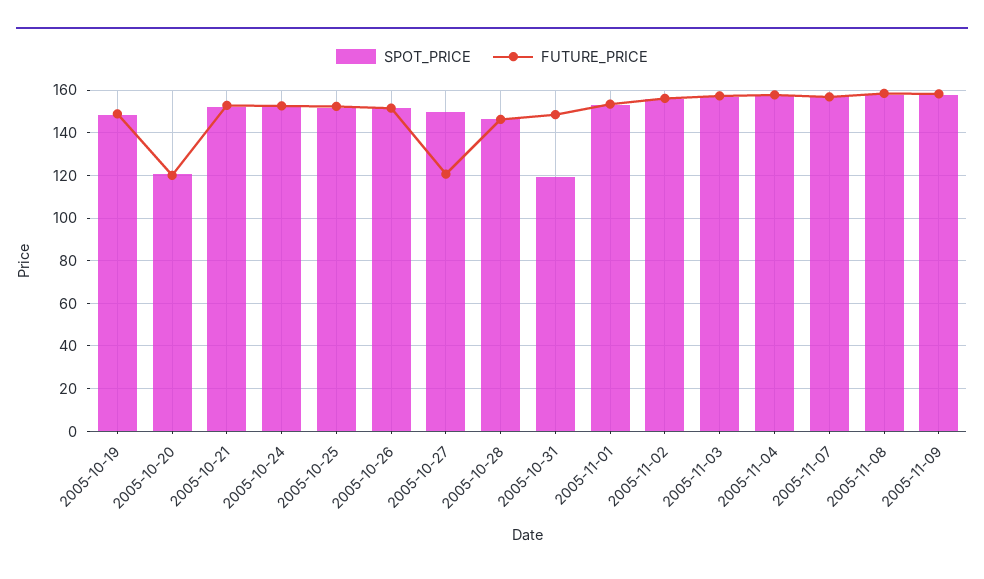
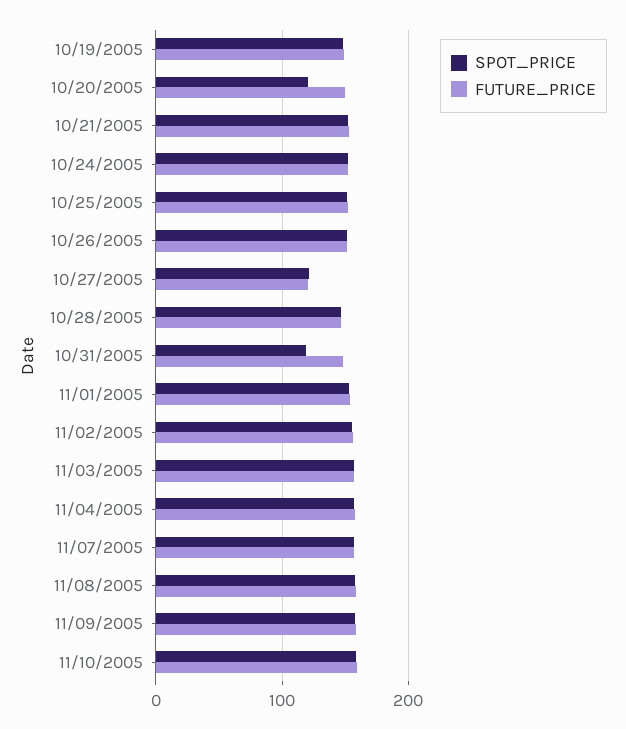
FUTURE_PRICE, 2005-10-20: 120 -> 150
SPOT_PRICE, 2005-10-27: 150 -> 120
SPOT_PRICE, 11/10/2005: none -> 160
FUTURE_PRICE, 11/10/2005: none -> 160

